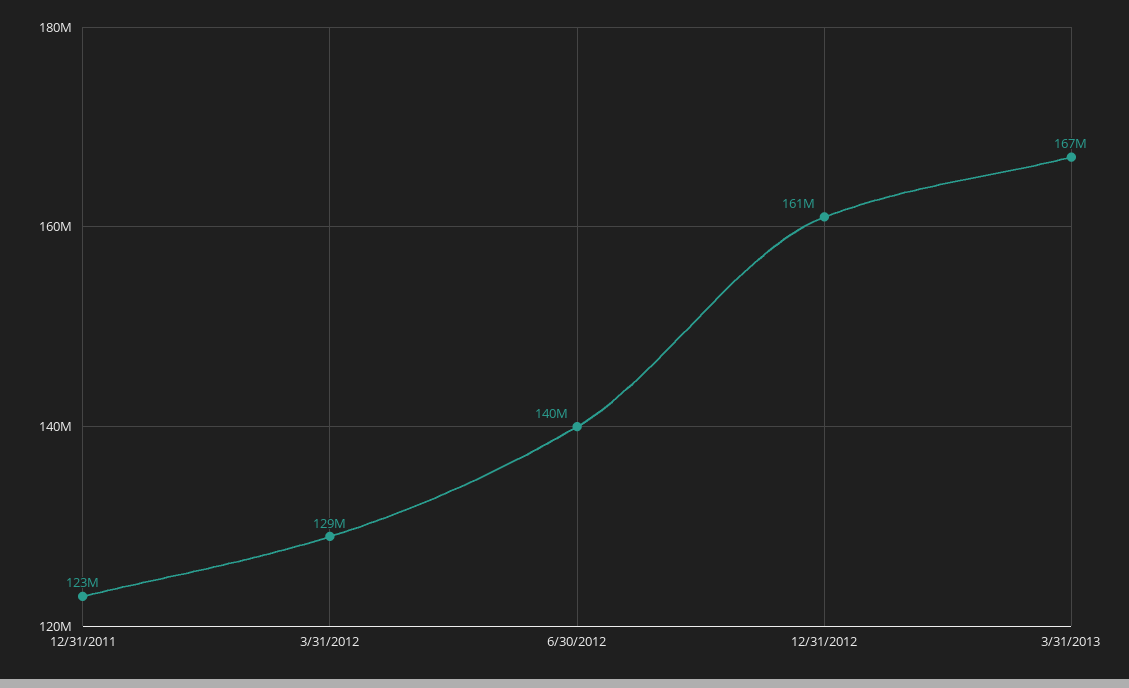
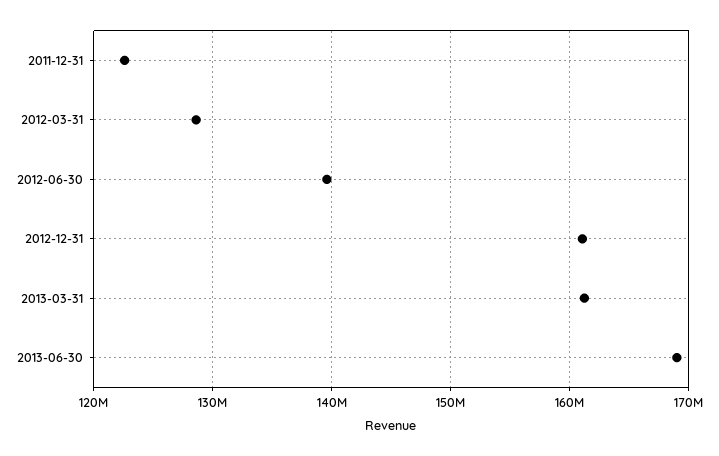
3/31/2013: 167000000 -> 161000000
2013-06-30: none -> 169000000

